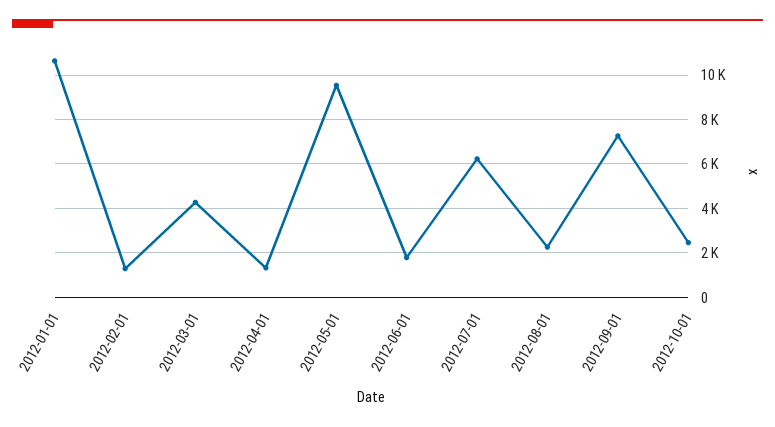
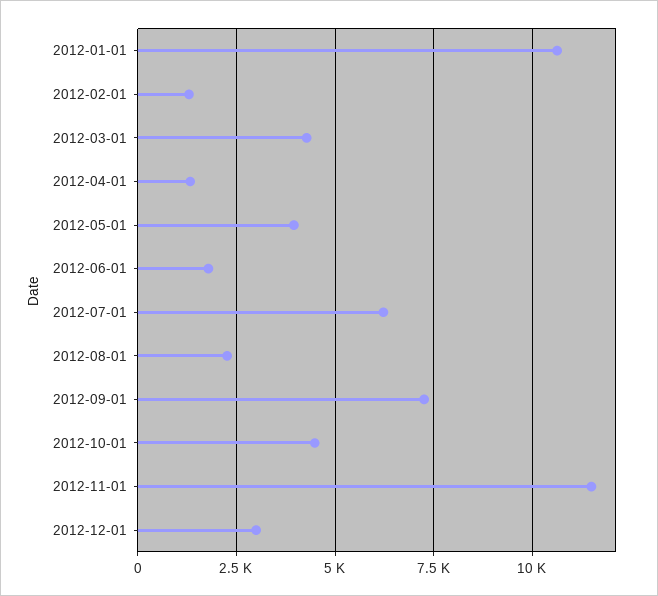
2012-05-01: 9500 -> 4000
2012-10-01: 2500 -> 4500
2012-11-01: none -> 11500
2012-12-01: none -> 3000

